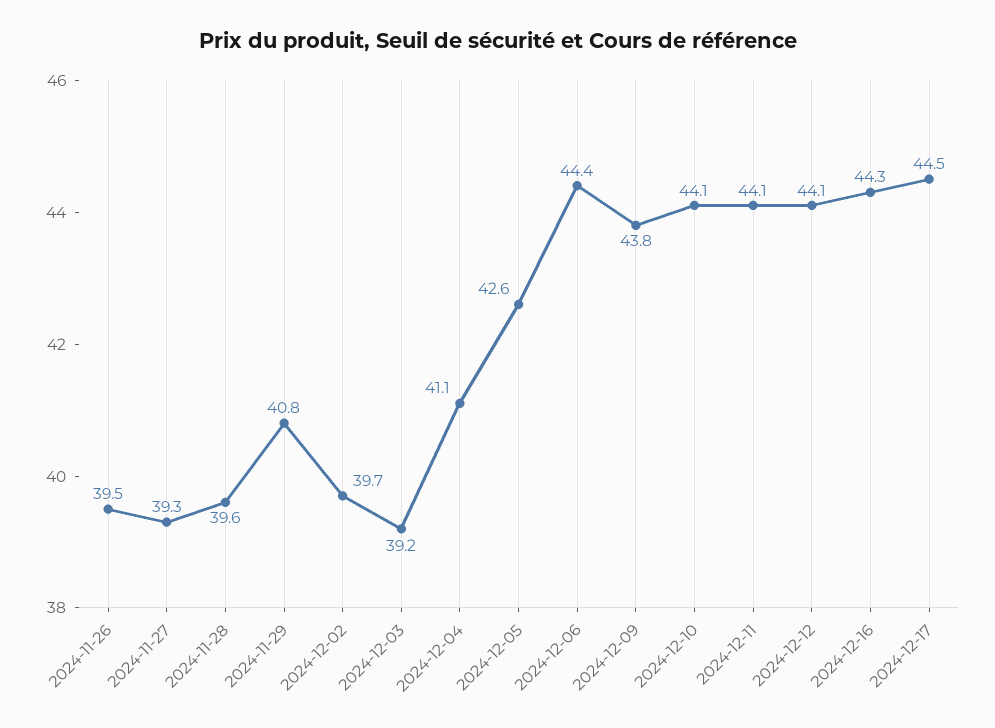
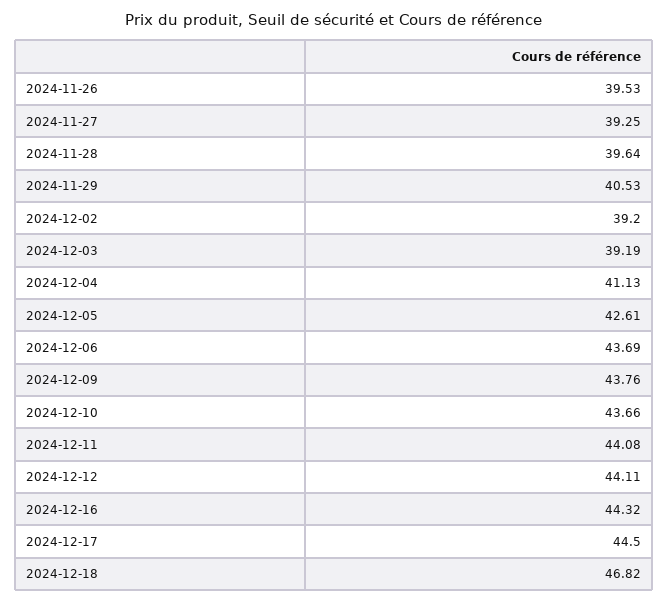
2024-11-29: 40.8 -> 40.53
2024-12-02: 39.7 -> 39.2
2024-12-06: 44.4 -> 43.69
2024-12-10: 44.1 -> 43.66
2024-12-18: none -> 46.82

